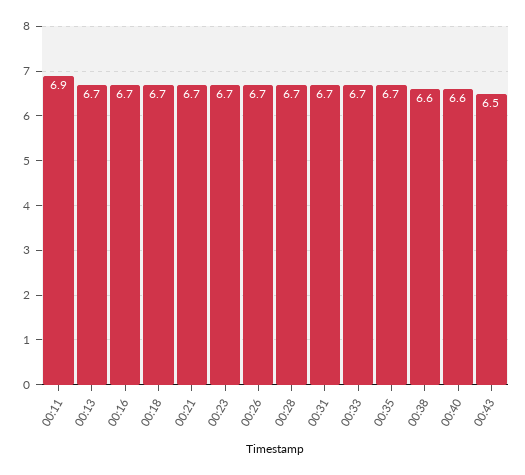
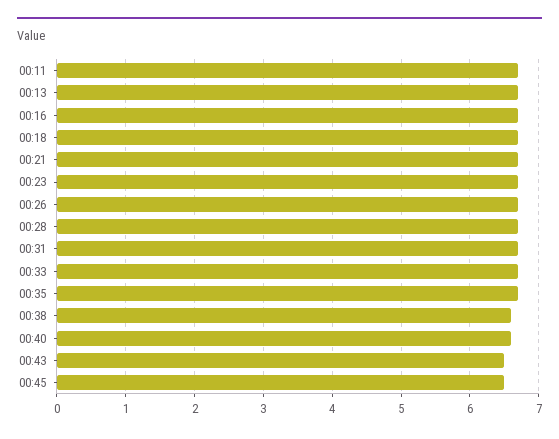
00:11: 6.9 -> 6.7
00:45: none -> 6.5

